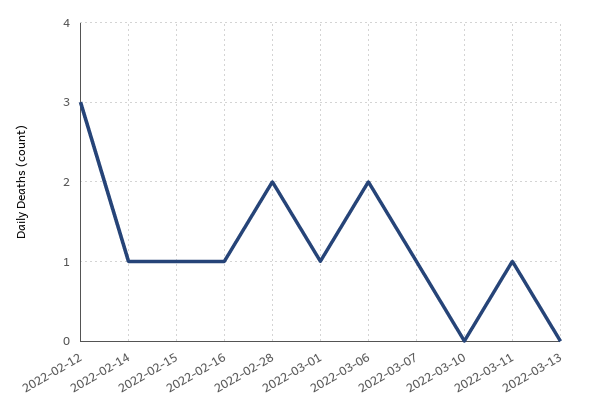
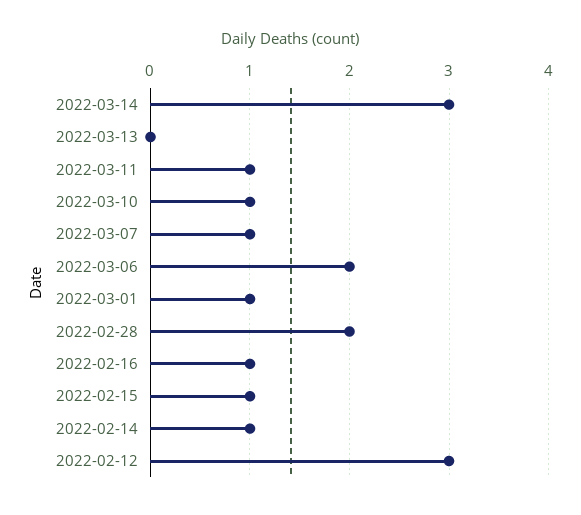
2022-03-10: 0 -> 1
2022-03-14: none -> 3

